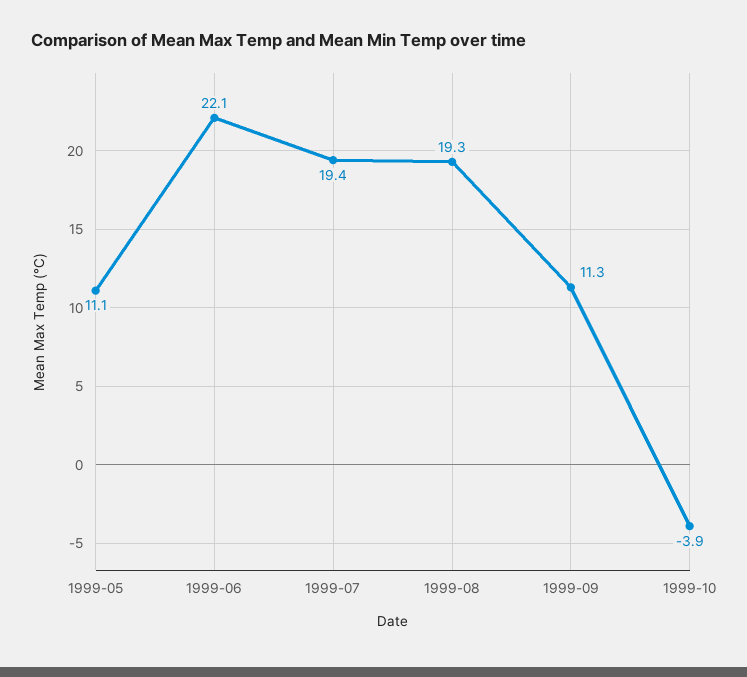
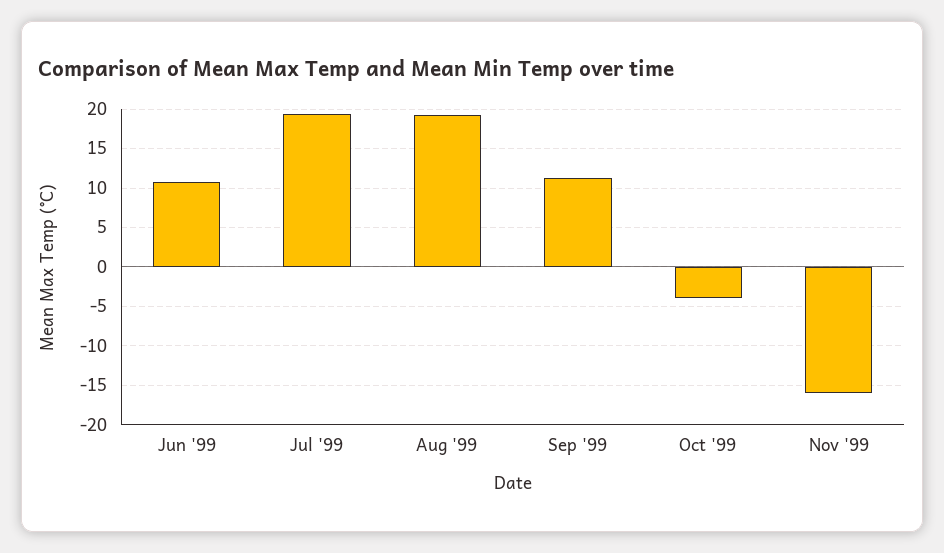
1999-05: 11.1 -> none
1999-06: 22.1 -> 11
Nov '99: none -> -16

